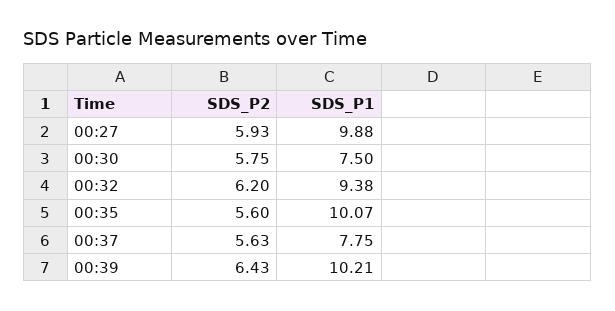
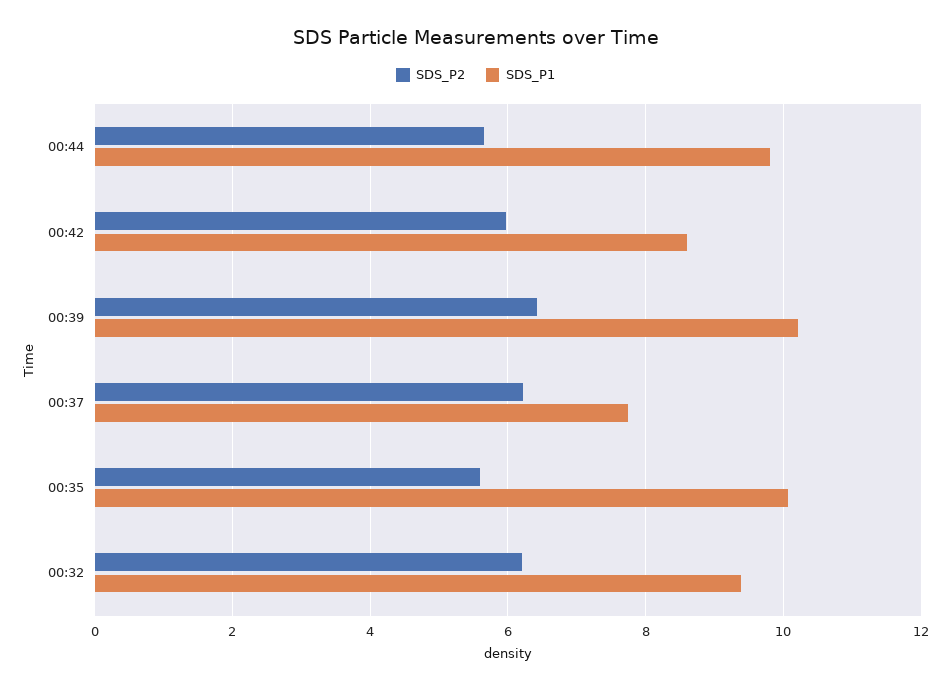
SDS_P2, 00:27: 5.93 -> none
SDS_P1, 00:27: 9.88 -> none
SDS_P2, 00:30: 5.75 -> none
SDS_P1, 00:30: 7.5 -> none
SDS_P2, 00:37: 5.63 -> 6.2
SDS_P2, 00:44: none -> 5.6
SDS_P1, 00:44: none -> 9.8
SDS_P2, 00:42: none -> 6
SDS_P1, 00:42: none -> 8.6

